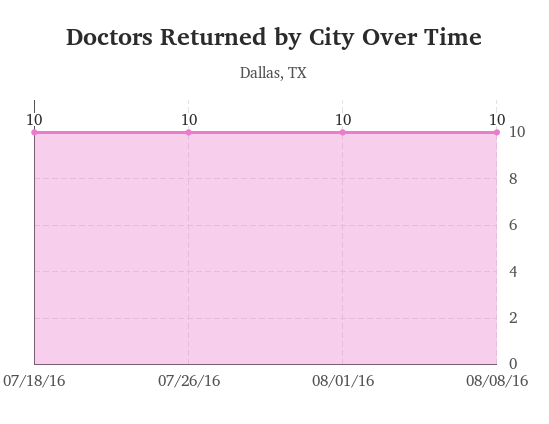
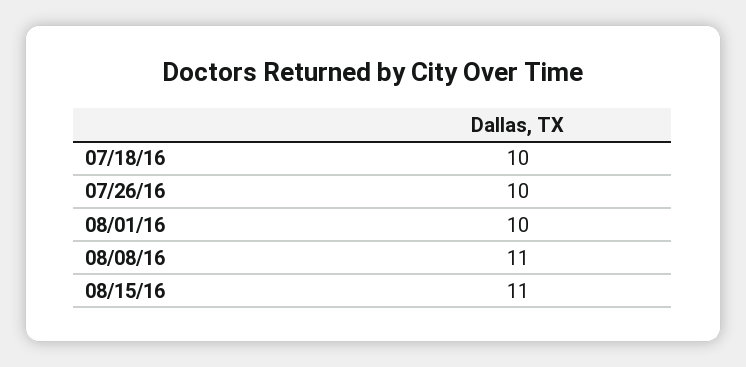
08/08/16: 10 -> 11
08/15/16: none -> 11

